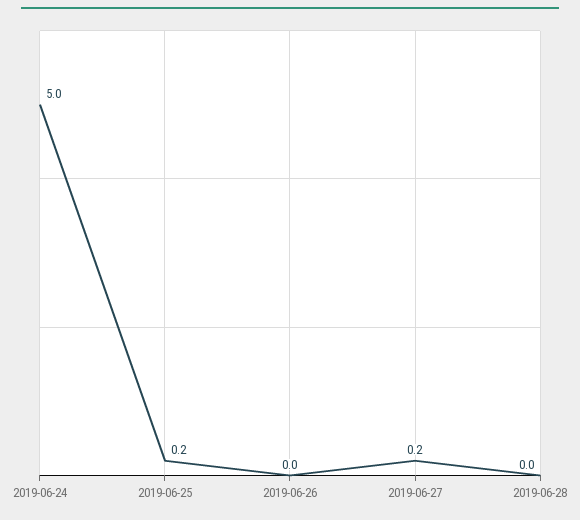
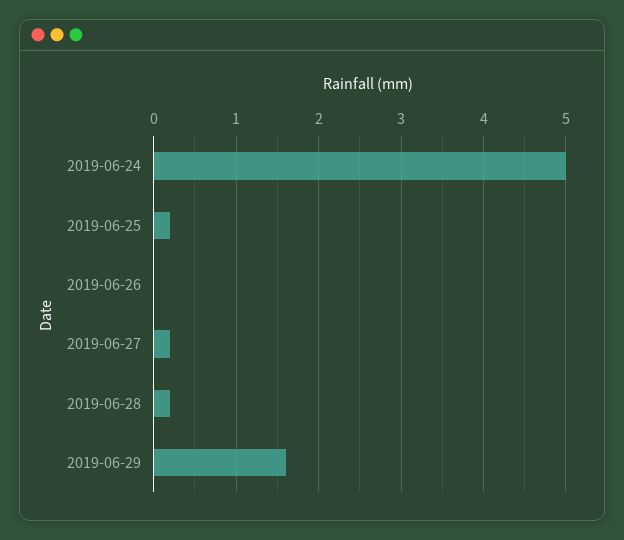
2019-06-28: 0 -> 0.2
2019-06-29: none -> 1.6

